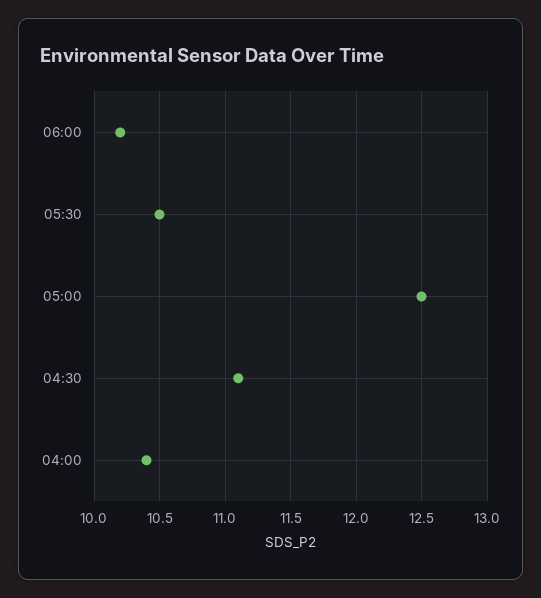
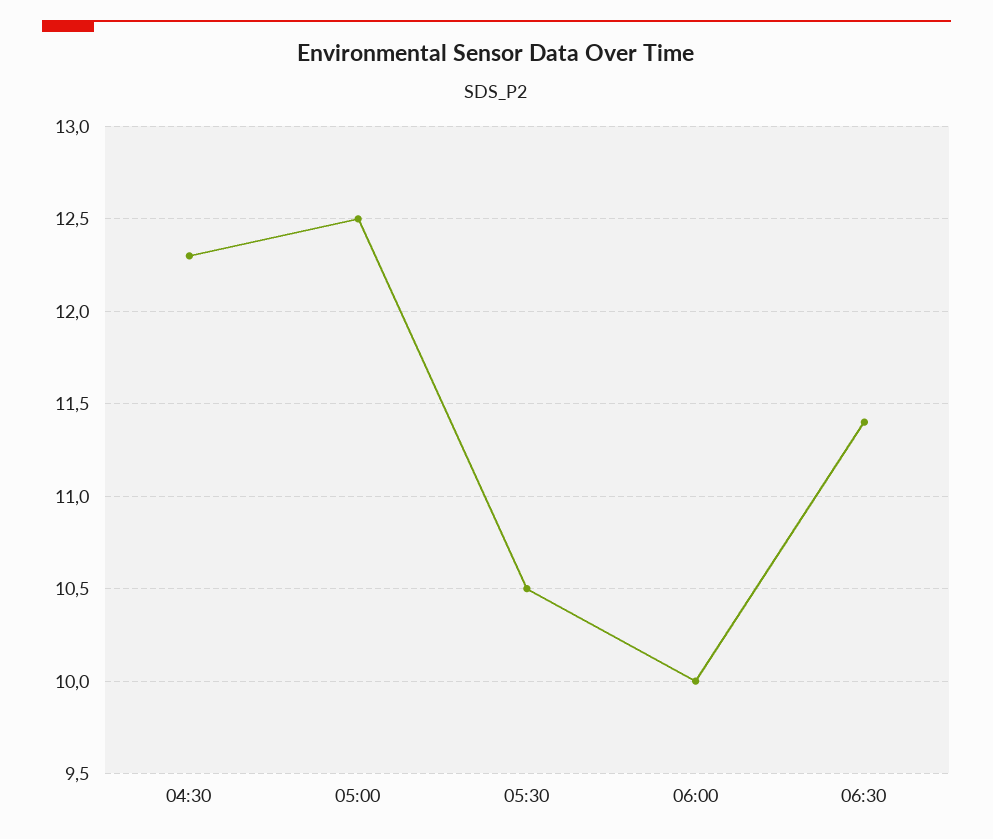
06:00: 10.2 -> 10
04:30: 11.1 -> 12.3
04:00: 10.4 -> none
06:30: none -> 11.4

